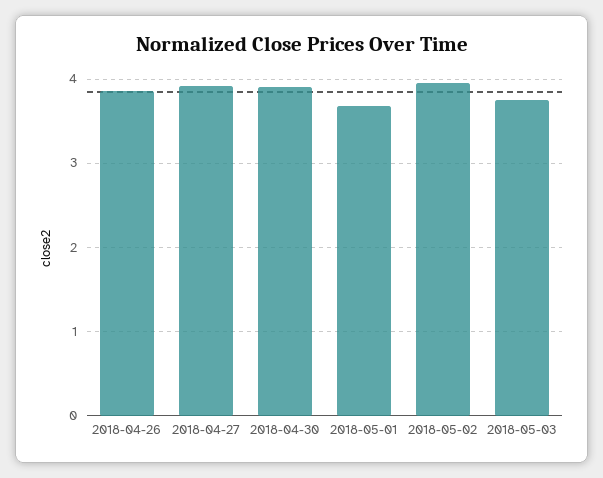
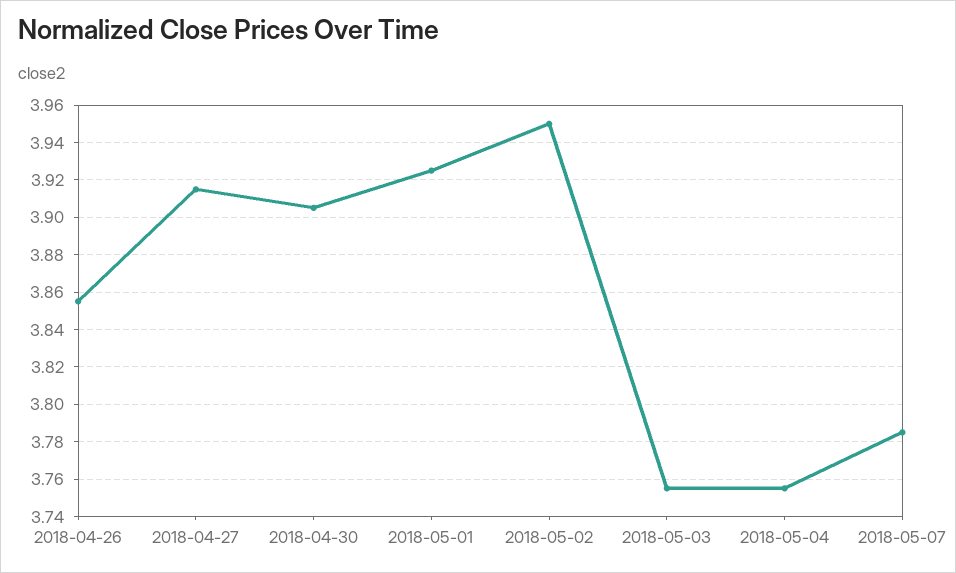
2018-05-01: 3.7 -> 3.925
2018-05-04: none -> 3.755
2018-05-07: none -> 3.785

